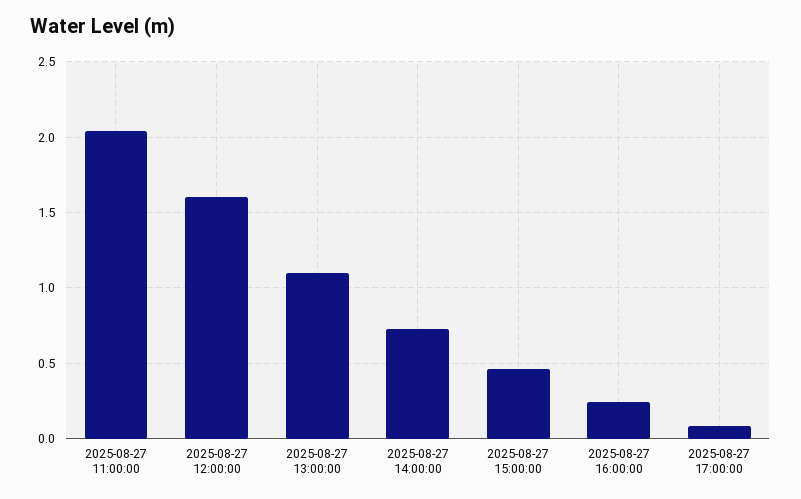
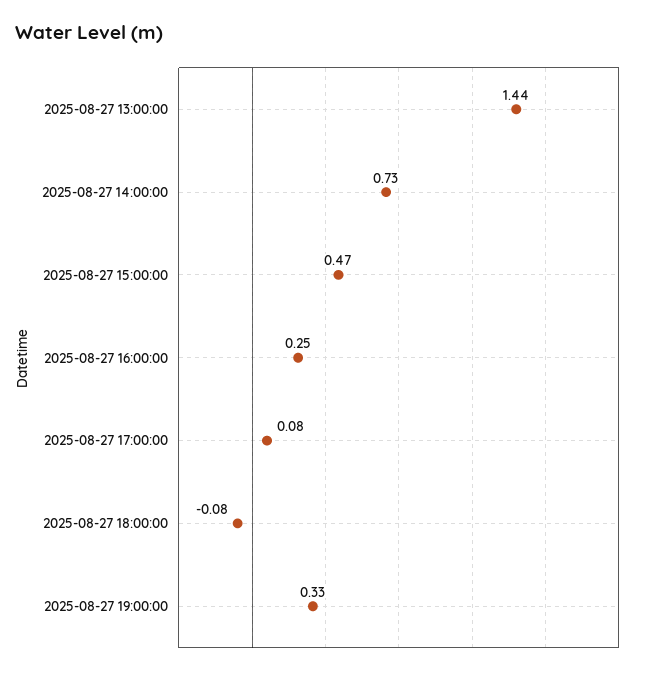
2025-08-27 11:00:00: 2.05 -> none
2025-08-27 12:00:00: 1.6 -> none
2025-08-27 13:00:00: 1.1 -> 1.44
2025-08-27 18:00:00: none -> -0.08
2025-08-27 19:00:00: none -> 0.33

